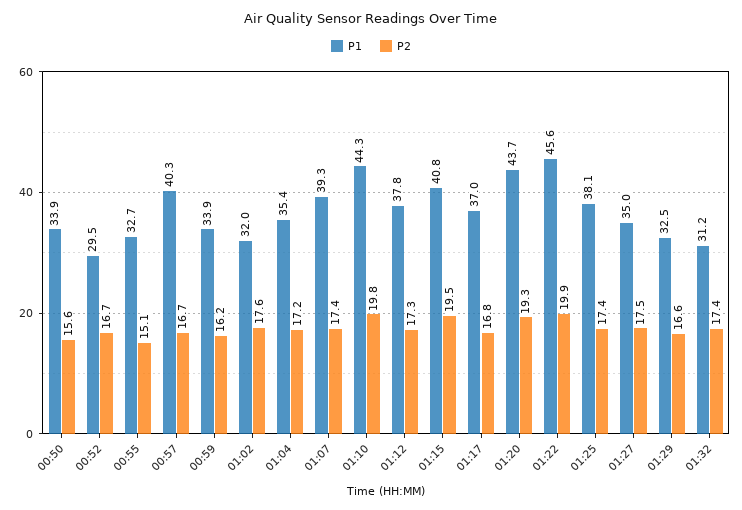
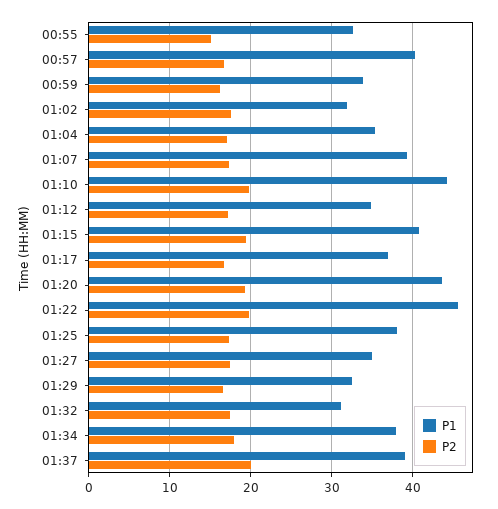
P1, 00:50: 33.9 -> none
P2, 00:50: 15.6 -> none
P1, 00:52: 29.5 -> none
P2, 00:52: 16.7 -> none
P1, 01:12: 37.8 -> 35
P1, 01:34: none -> 38
P2, 01:34: none -> 18
P1, 01:37: none -> 39
P2, 01:37: none -> 20

